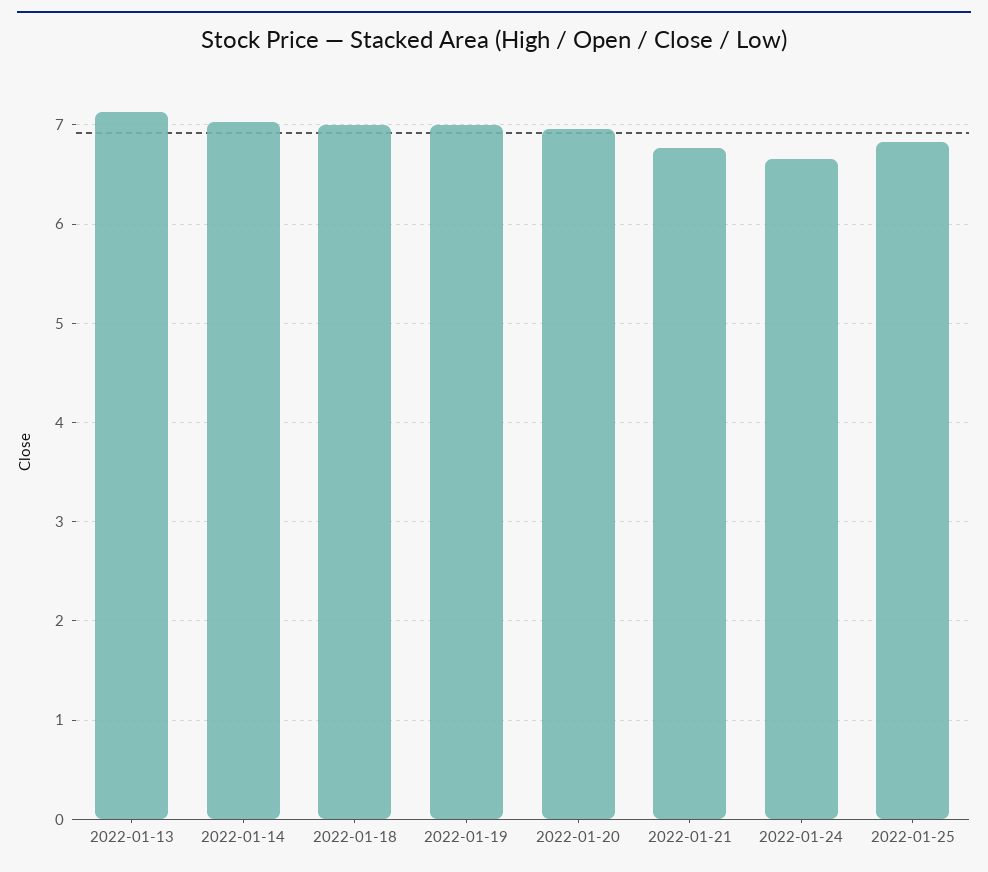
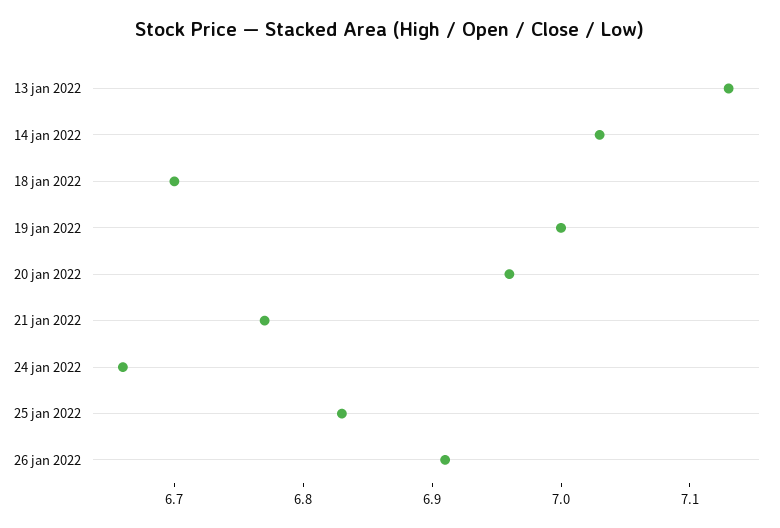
2022-01-18: 7 -> 6.7
26 jan 2022: none -> 6.91

